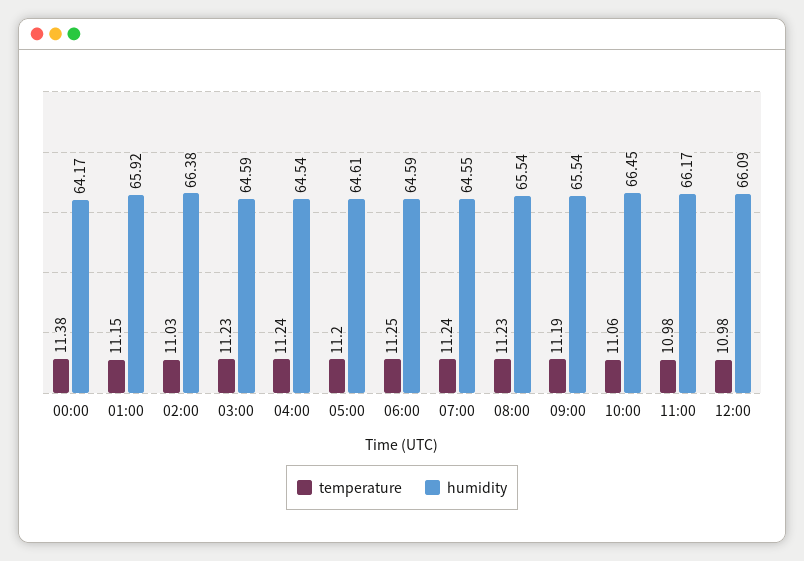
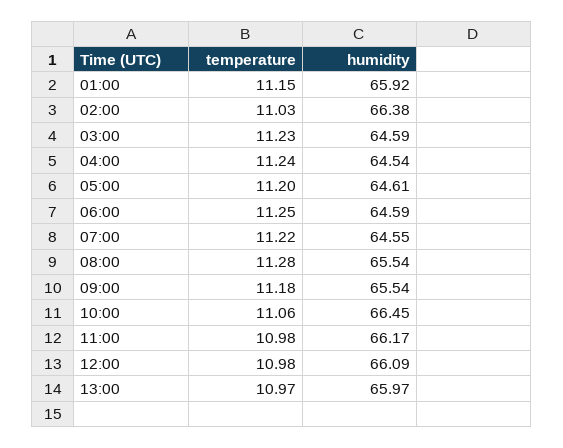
temperature, 00:00: 11.38 -> none
humidity, 00:00: 64.17 -> none
temperature, 07:00: 11.24 -> 11.22
temperature, 08:00: 11.23 -> 11.28
temperature, 09:00: 11.19 -> 11.18
temperature, 13:00: none -> 10.97
humidity, 13:00: none -> 65.97

